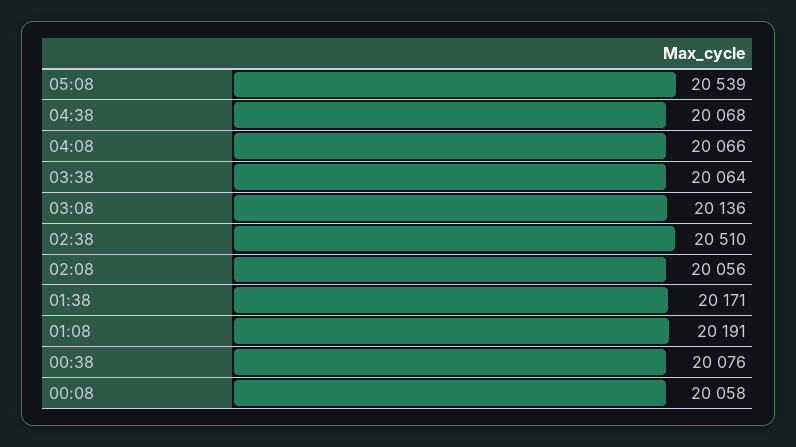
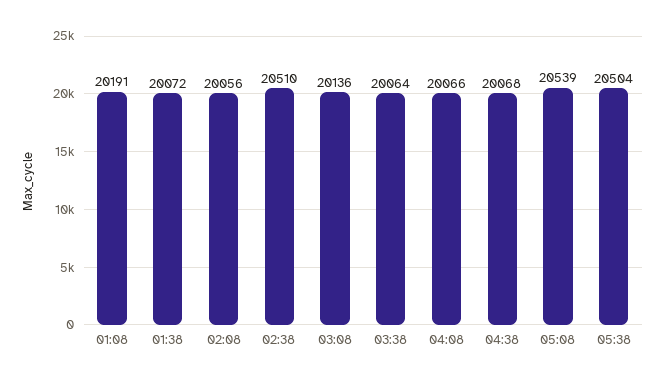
01:38: 20171 -> 20072
00:38: 20076 -> none
00:08: 20058 -> none
05:38: none -> 20504

